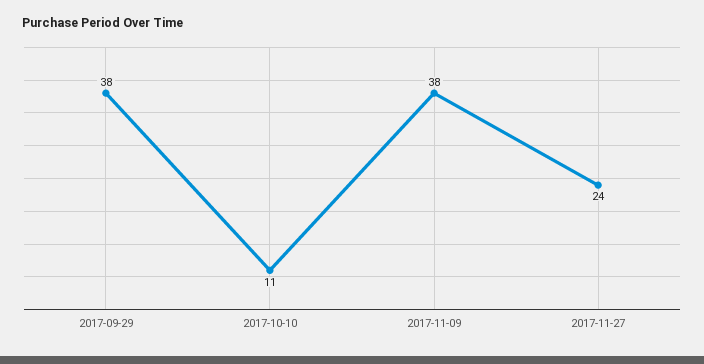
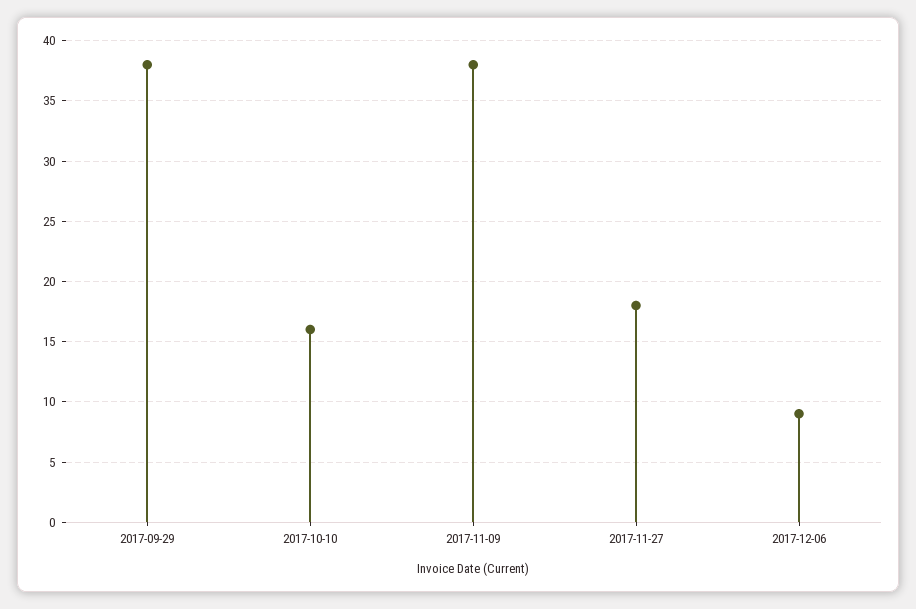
2017-10-10: 11 -> 16
2017-11-27: 24 -> 18
2017-12-06: none -> 9

